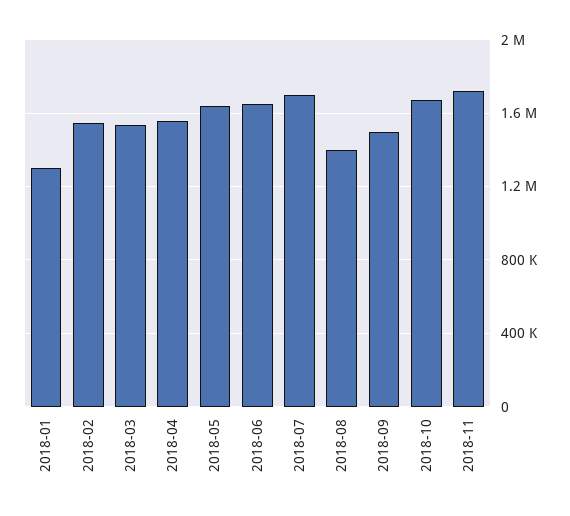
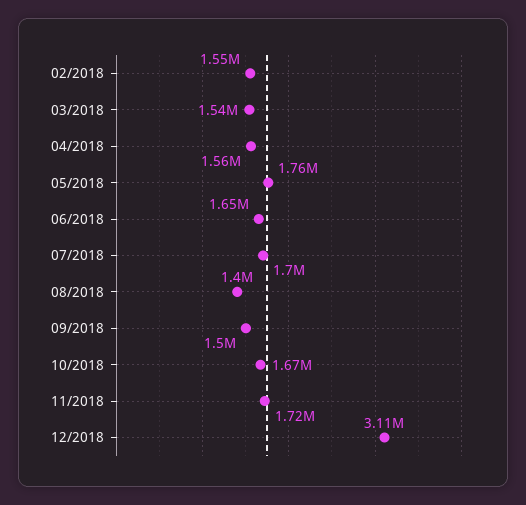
2018-01: 1300000 -> none
2018-05: 1650000 -> 1760000
12/2018: none -> 3110000

